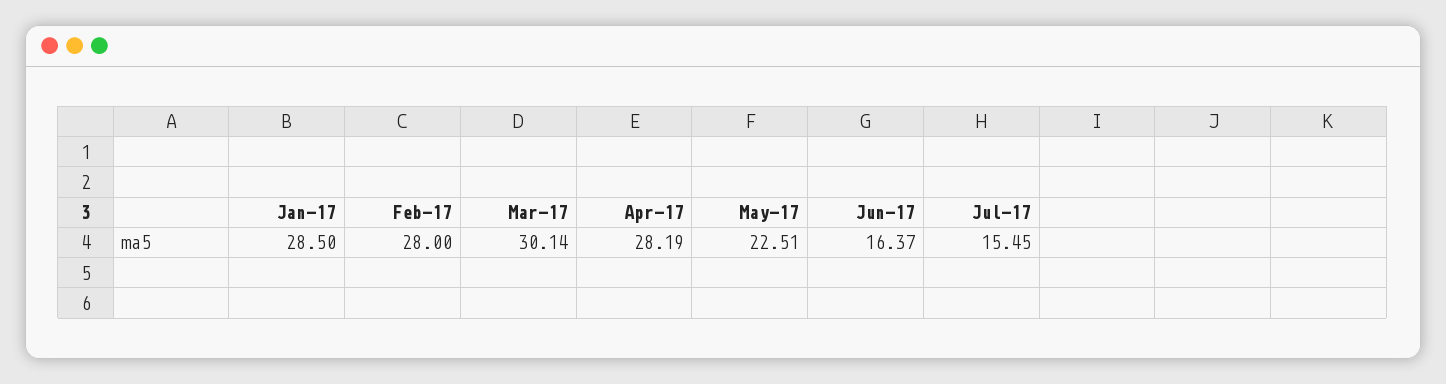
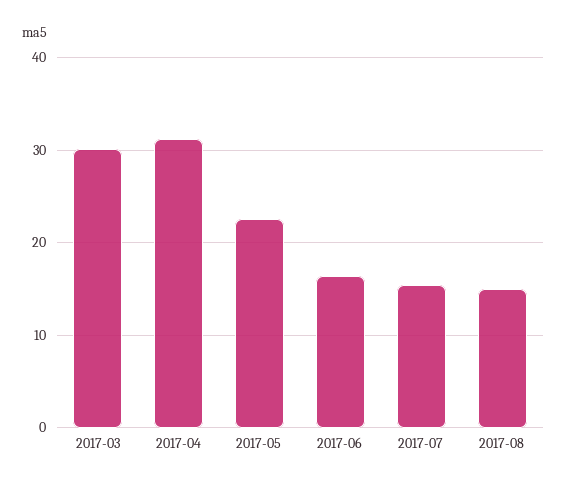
Jan-17: 28.5 -> none
Feb-17: 28 -> none
Apr-17: 28.19 -> 31
2017-08: none -> 15

